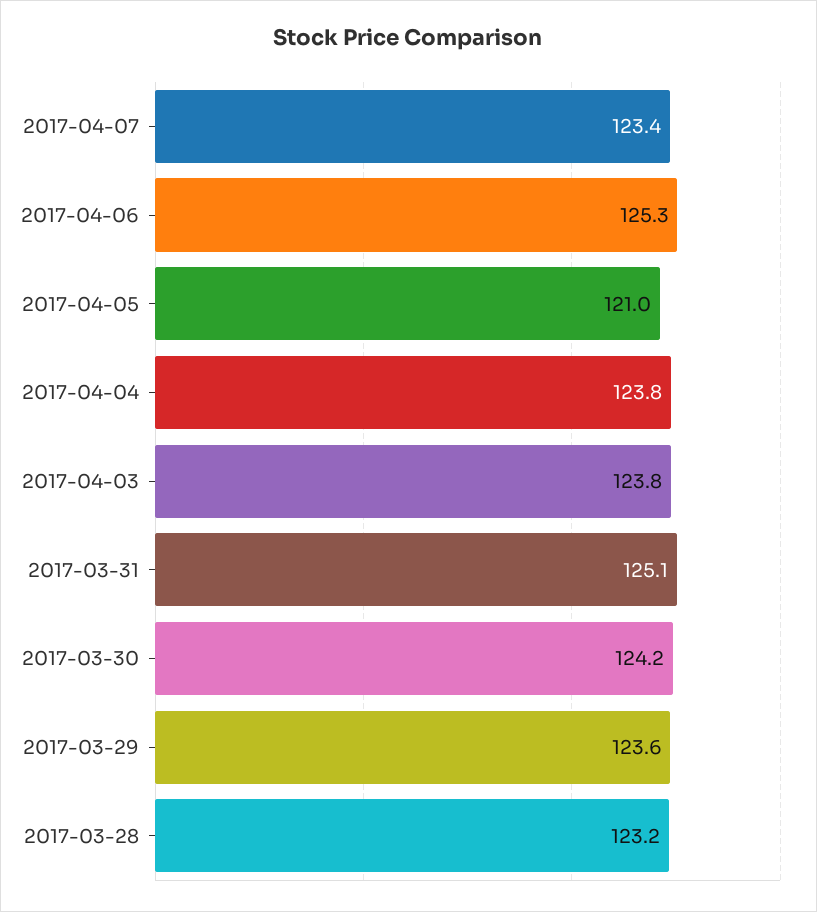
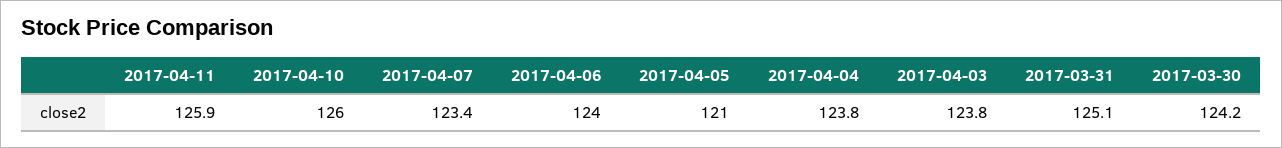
2017-04-06: 125.3 -> 124
2017-03-29: 123.6 -> none
2017-03-28: 123.2 -> none
2017-04-11: none -> 125.9
2017-04-10: none -> 126

